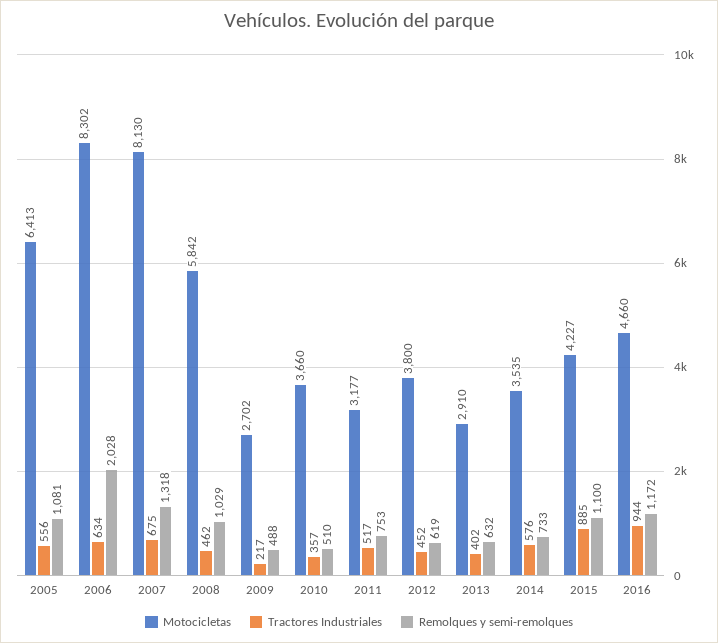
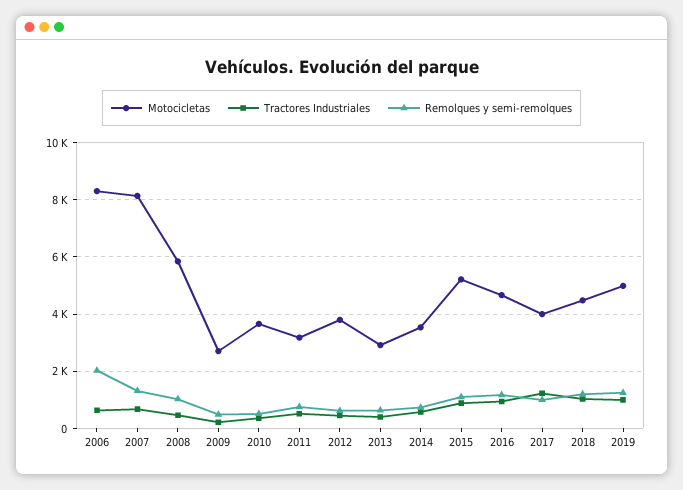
Motocicletas, 2005: 6413 -> none
Tractores Industriales, 2005: 556 -> none
Remolques y semi-remolques, 2005: 1081 -> none
Motocicletas, 2015: 4227 -> 5250
Motocicletas, 2017: none -> 4000
Tractores Industriales, 2017: none -> 1250
Remolques y semi-remolques, 2017: none -> 1000
Motocicletas, 2018: none -> 4500
Tractores Industriales, 2018: none -> 1000
Remolques y semi-remolques, 2018: none -> 1250
Motocicletas, 2019: none -> 5000
Tractores Industriales, 2019: none -> 1000
Remolques y semi-remolques, 2019: none -> 1250

